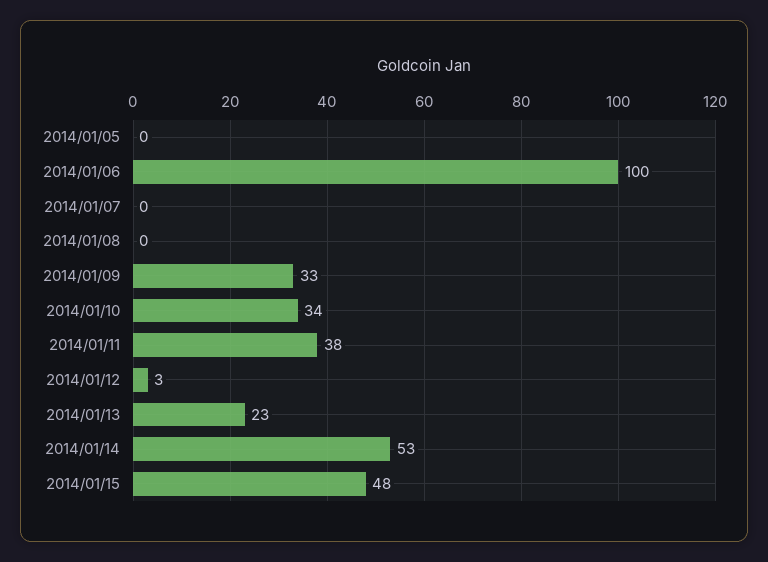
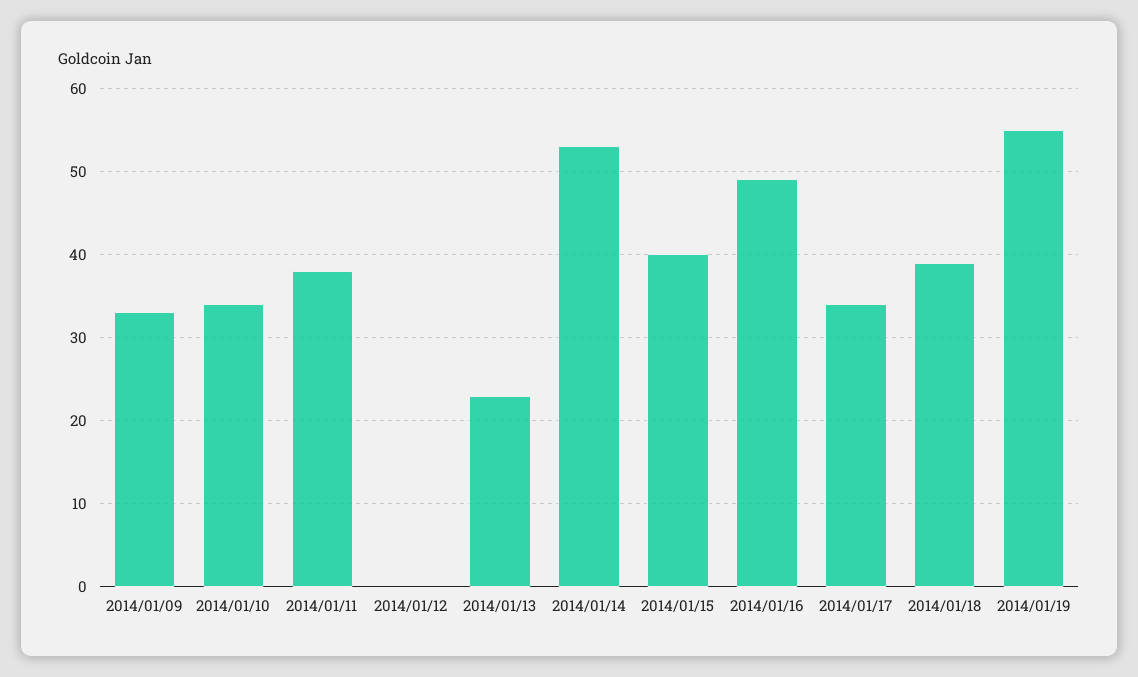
2014/01/05: 0 -> none
2014/01/06: 100 -> none
2014/01/07: 0 -> none
2014/01/08: 0 -> none
2014/01/12: 3 -> 0
2014/01/15: 48 -> 40
2014/01/16: none -> 49
2014/01/17: none -> 34
2014/01/18: none -> 39
2014/01/19: none -> 55

